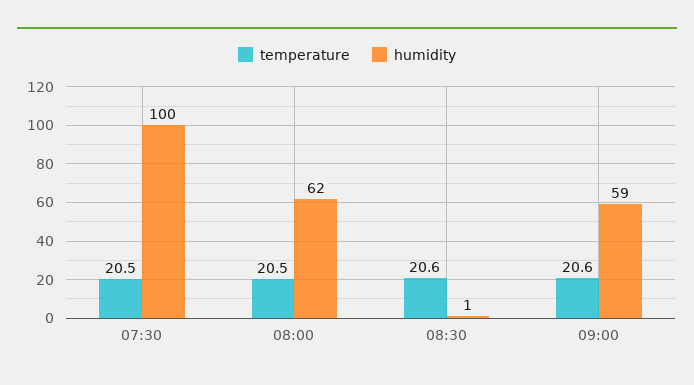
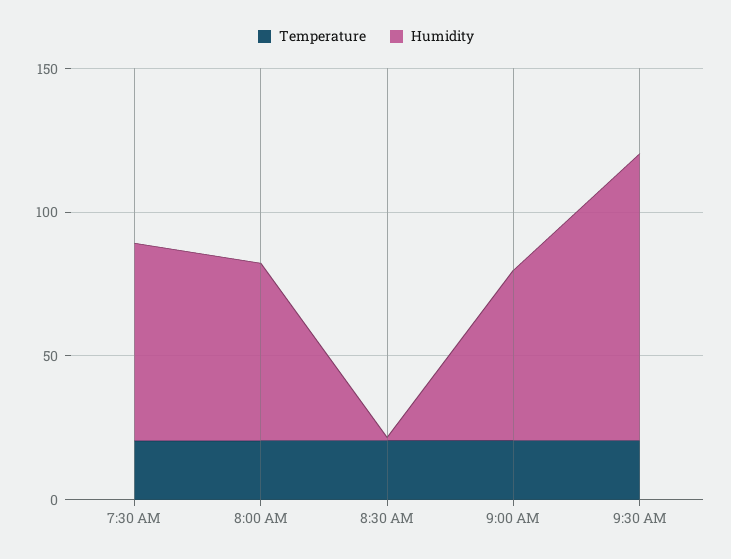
humidity, 07:30: 100 -> 70
temperature, 9:30 AM: none -> 20
humidity, 9:30 AM: none -> 100

